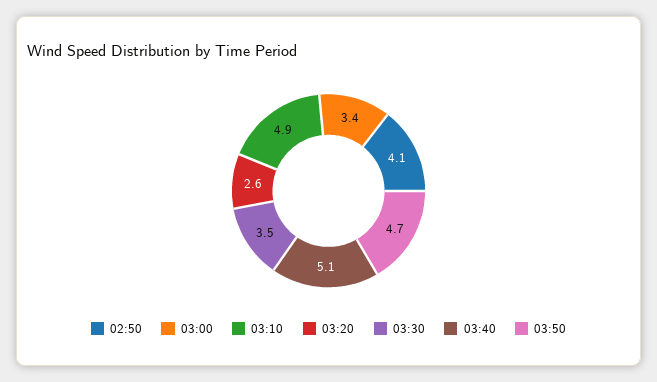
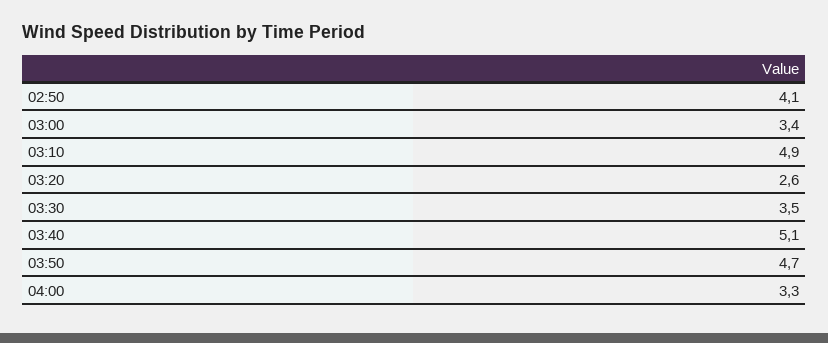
04:00: none -> 3.3

